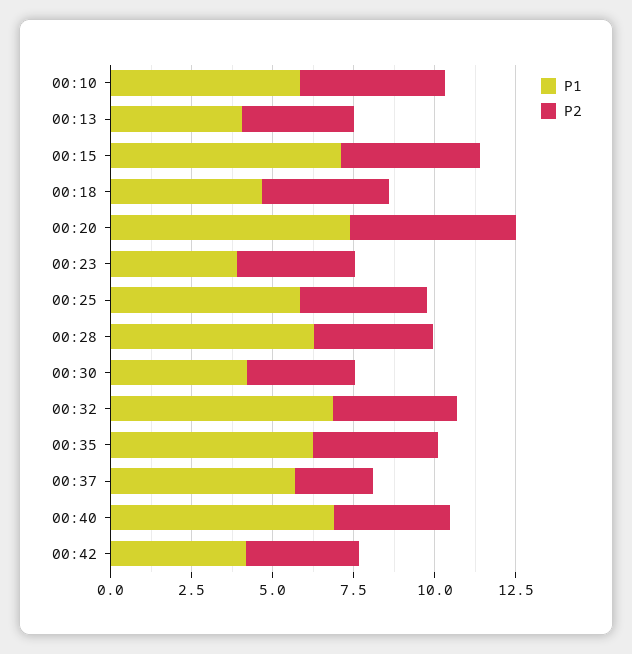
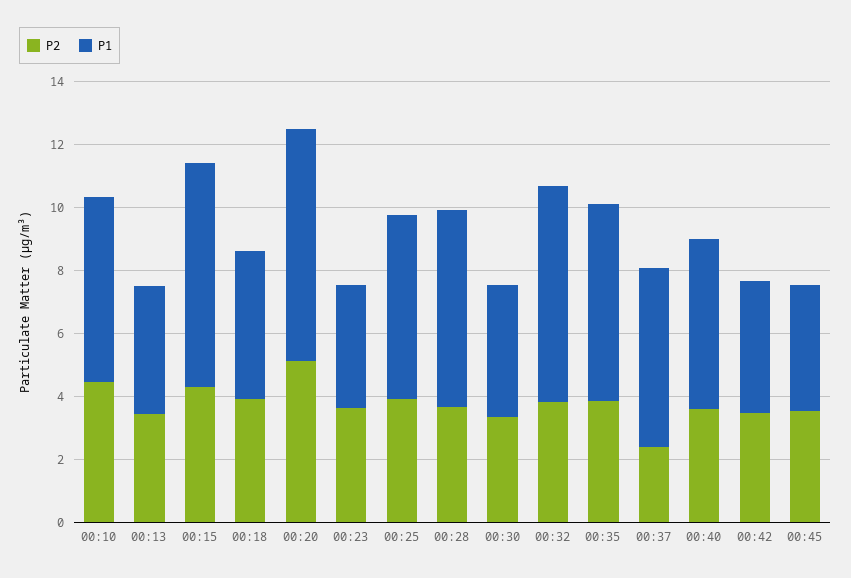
P1, 00:40: 7 -> 5.5
P2, 00:45: none -> 3.5
P1, 00:45: none -> 4

